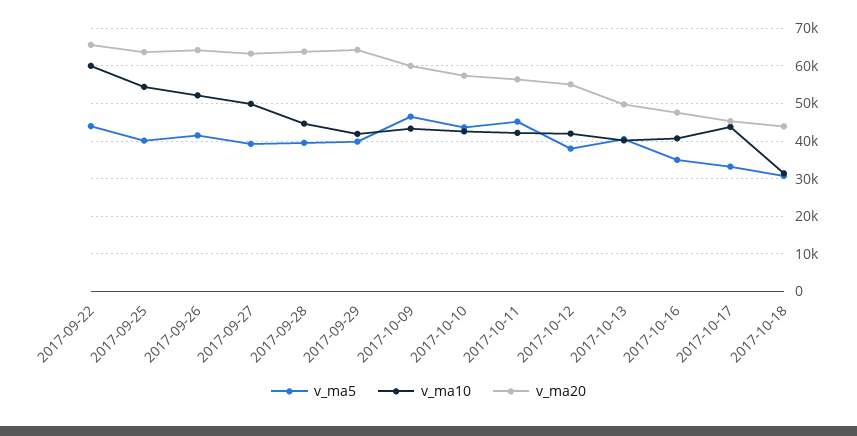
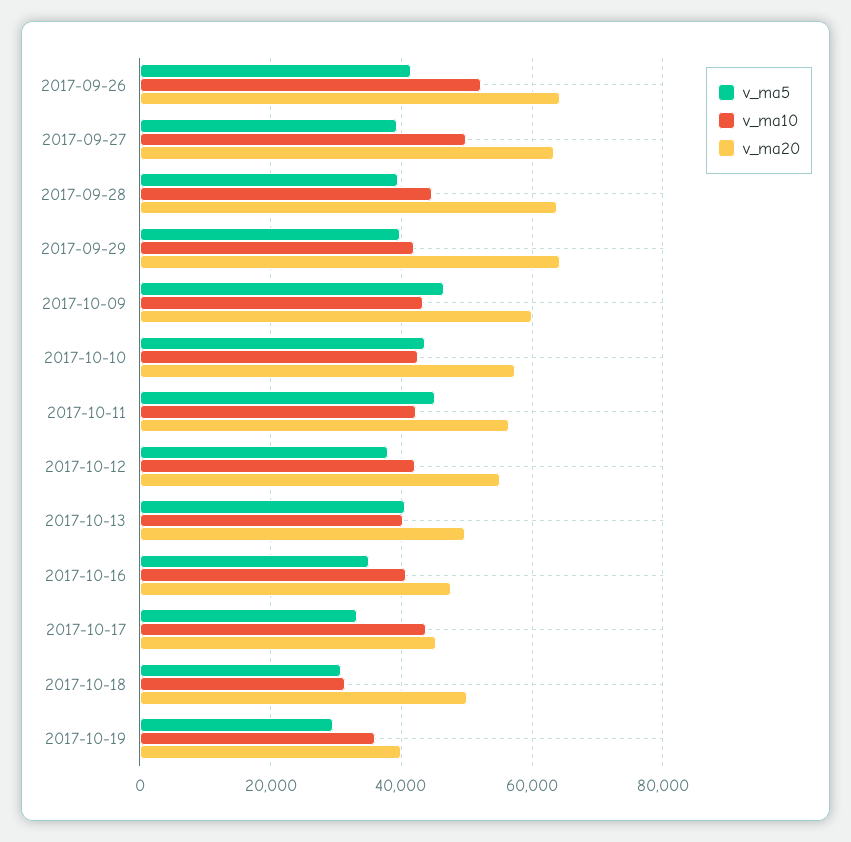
v_ma5, 2017-09-22: 44000 -> none
v_ma10, 2017-09-22: 60000 -> none
v_ma20, 2017-09-22: 66000 -> none
v_ma5, 2017-09-25: 40000 -> none
v_ma10, 2017-09-25: 54000 -> none
v_ma20, 2017-09-25: 64000 -> none
v_ma20, 2017-10-18: 44000 -> 50000
v_ma5, 2017-10-19: none -> 30000
v_ma10, 2017-10-19: none -> 36000
v_ma20, 2017-10-19: none -> 40000

